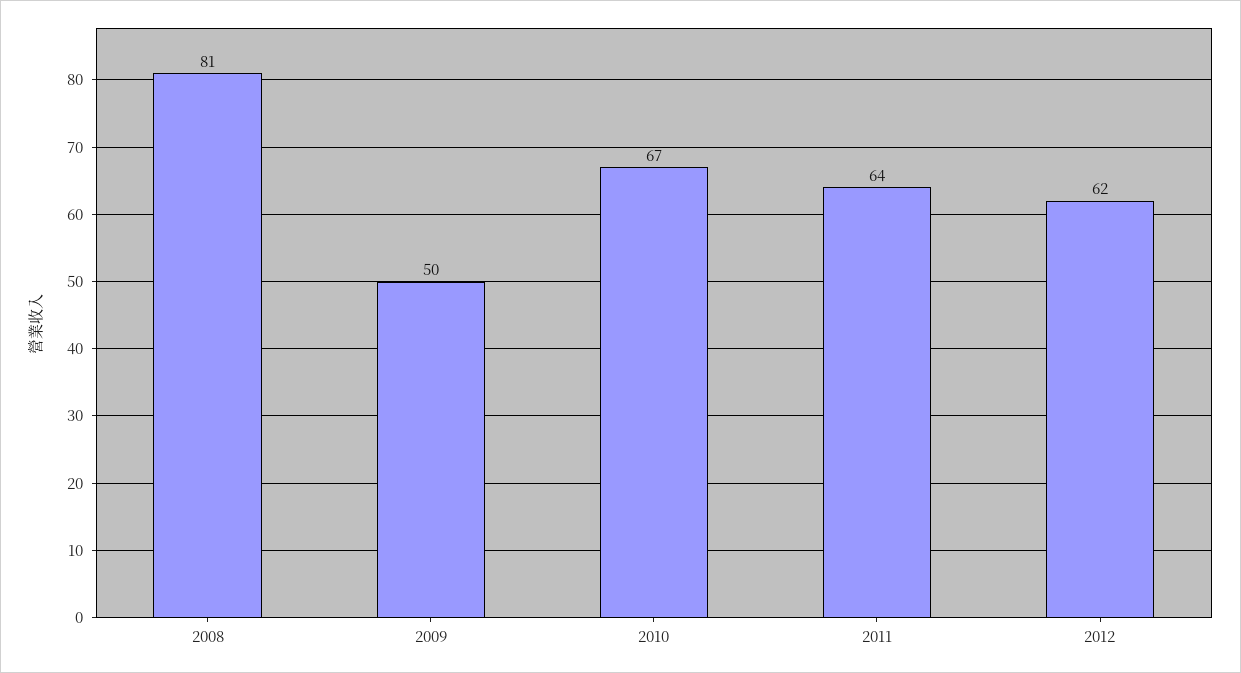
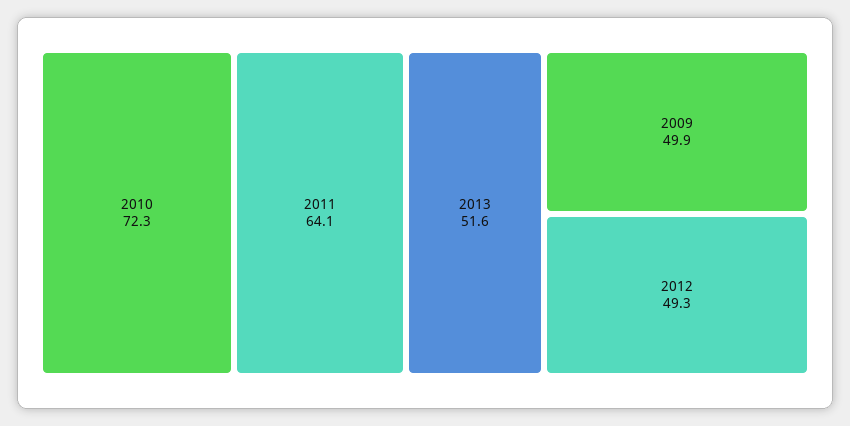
2008: 81 -> none
2010: 67 -> 72.3
2012: 62 -> 49.3
2013: none -> 51.6

